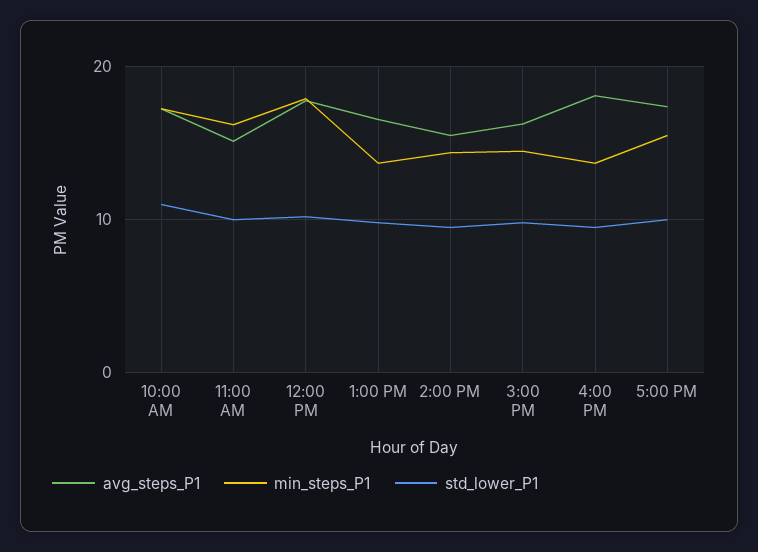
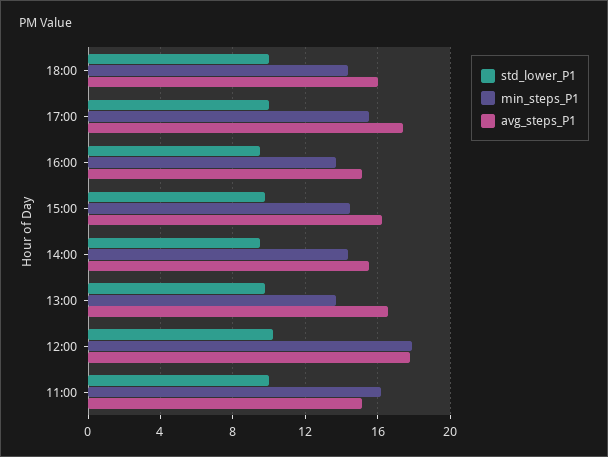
avg_steps_P1, 10:00 AM: 17 -> none
min_steps_P1, 10:00 AM: 17 -> none
std_lower_P1, 10:00 AM: 11 -> none
avg_steps_P1, 4:00 PM: 18 -> 15
std_lower_P1, 18:00: none -> 10
min_steps_P1, 18:00: none -> 14.5
avg_steps_P1, 18:00: none -> 16

